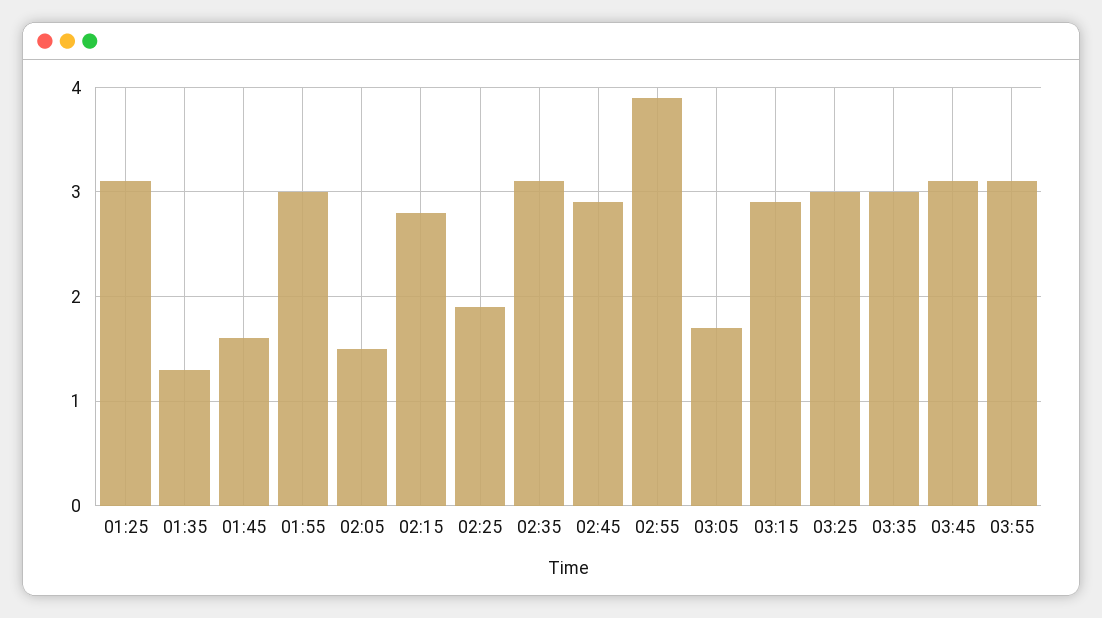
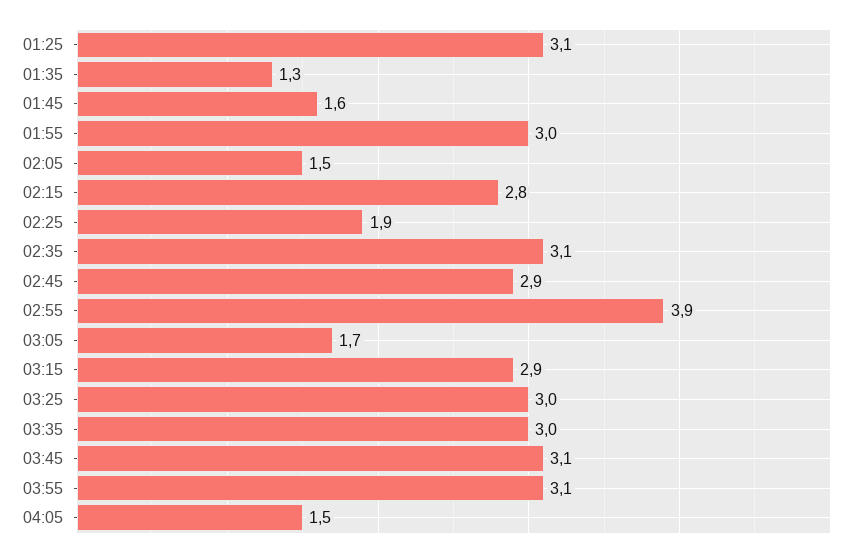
04:05: none -> 1.5

